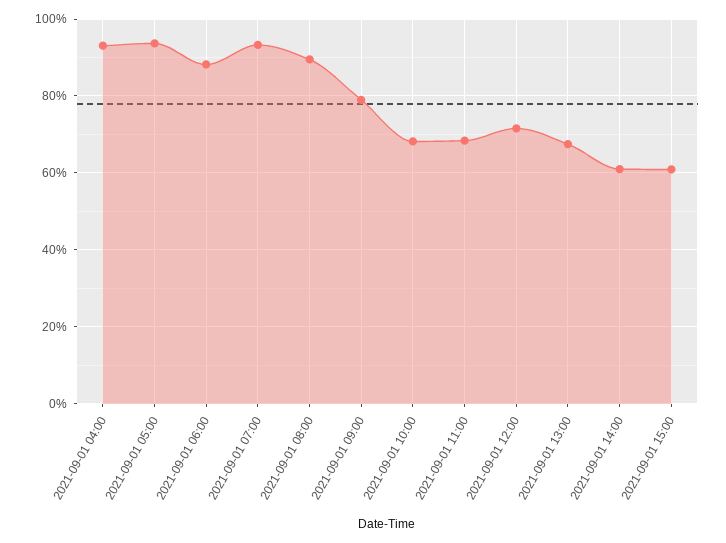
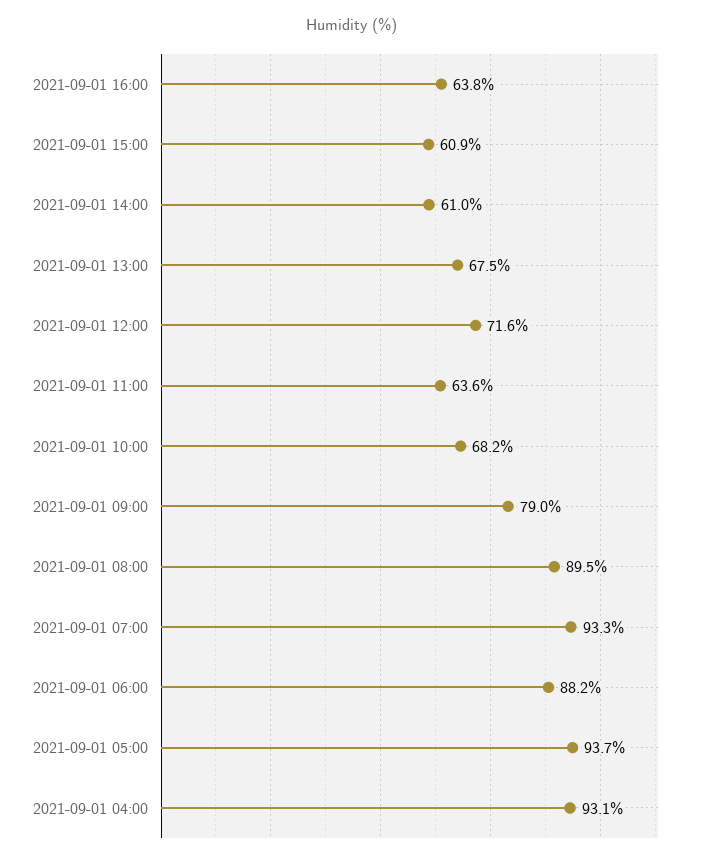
2021-09-01 11:00: 68 -> 63.6
2021-09-01 16:00: none -> 63.8

